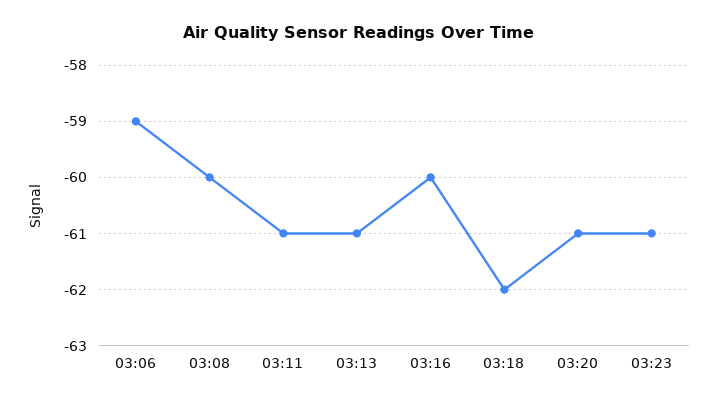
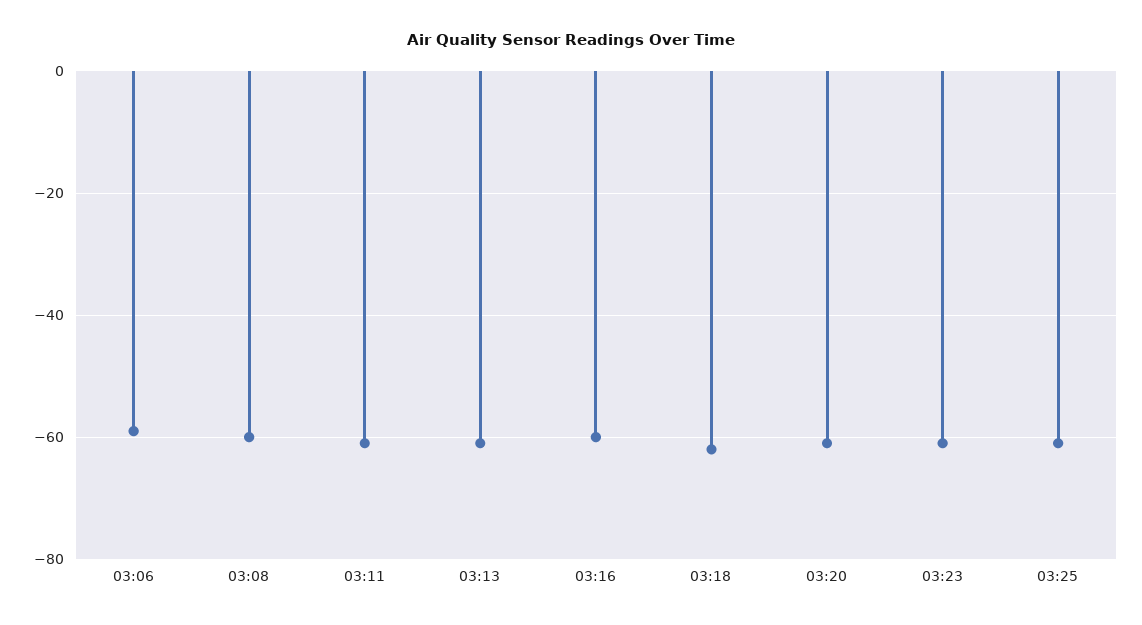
03:25: none -> -60

